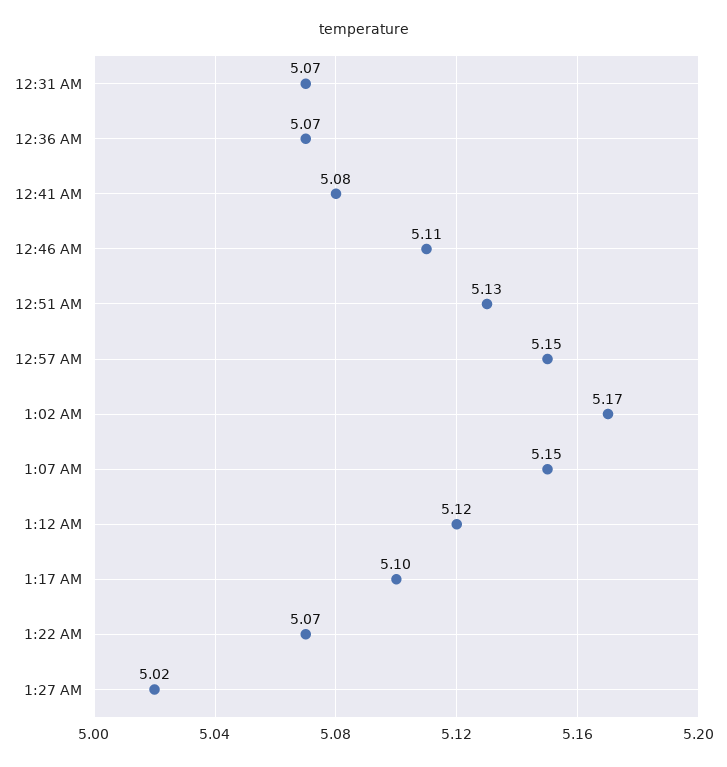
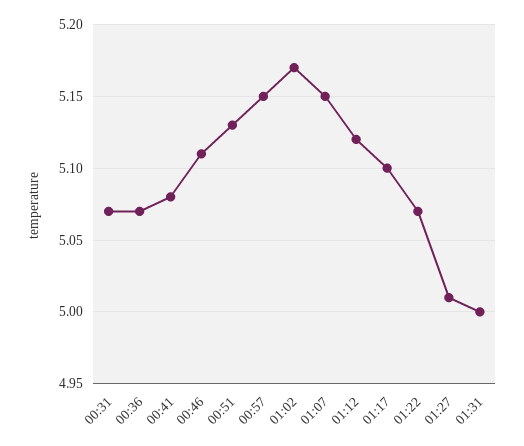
1:27 AM: 5.02 -> 5.01
01:31: none -> 5

